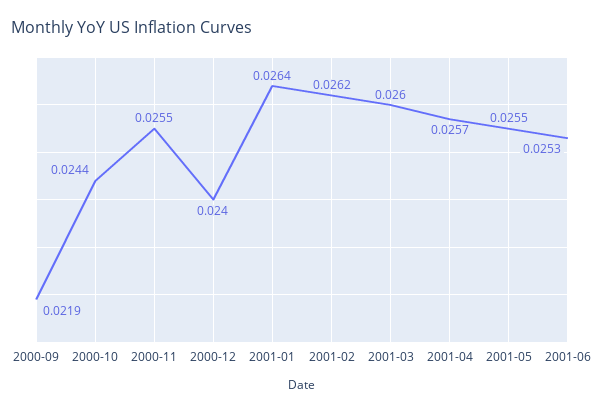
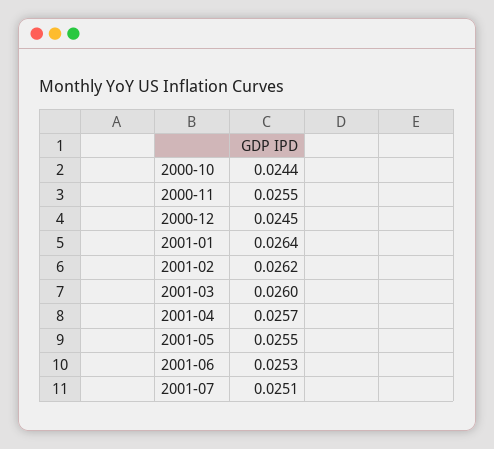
2000-09: 0.0219 -> none
2000-12: 0.024 -> 0.0245
2001-07: none -> 0.0251

